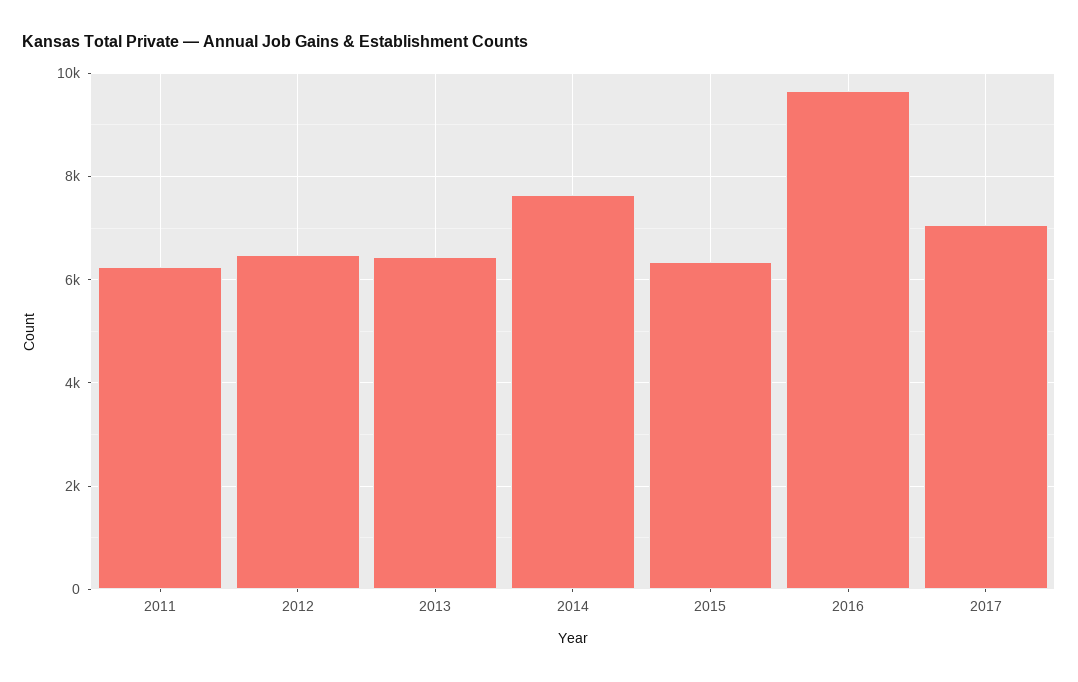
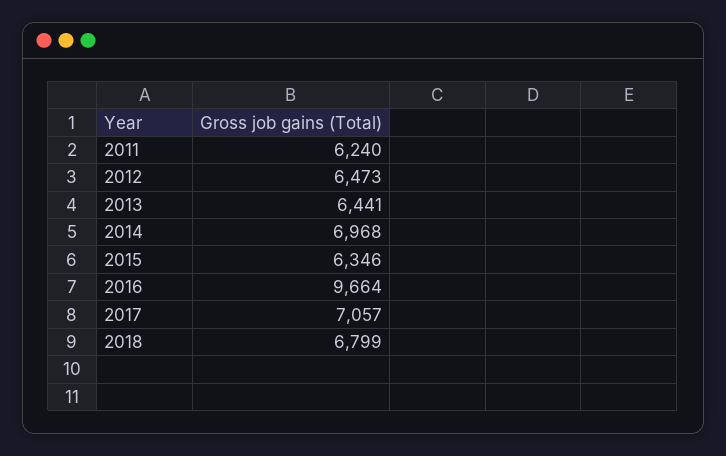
2014: 7600 -> 6968
2018: none -> 6799

